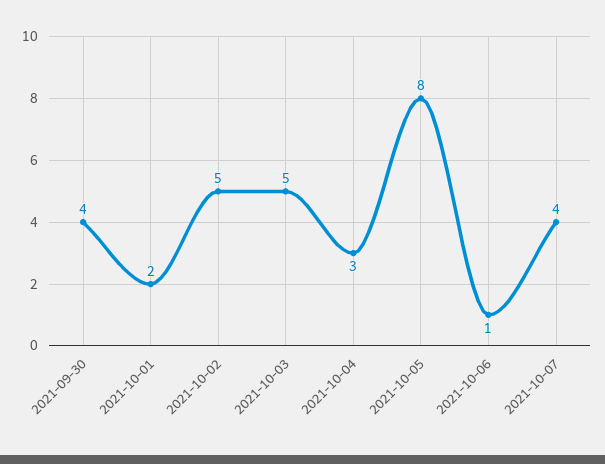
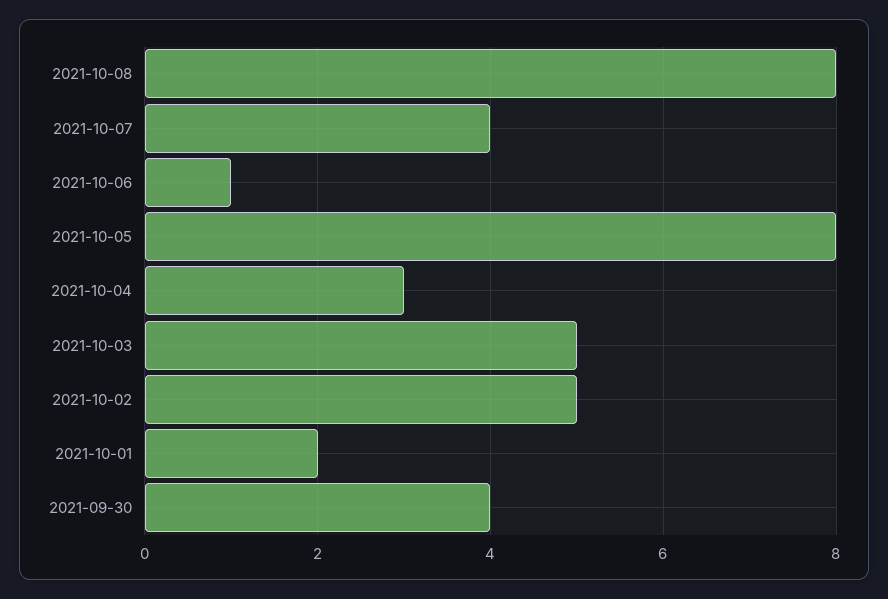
2021-10-08: none -> 8

